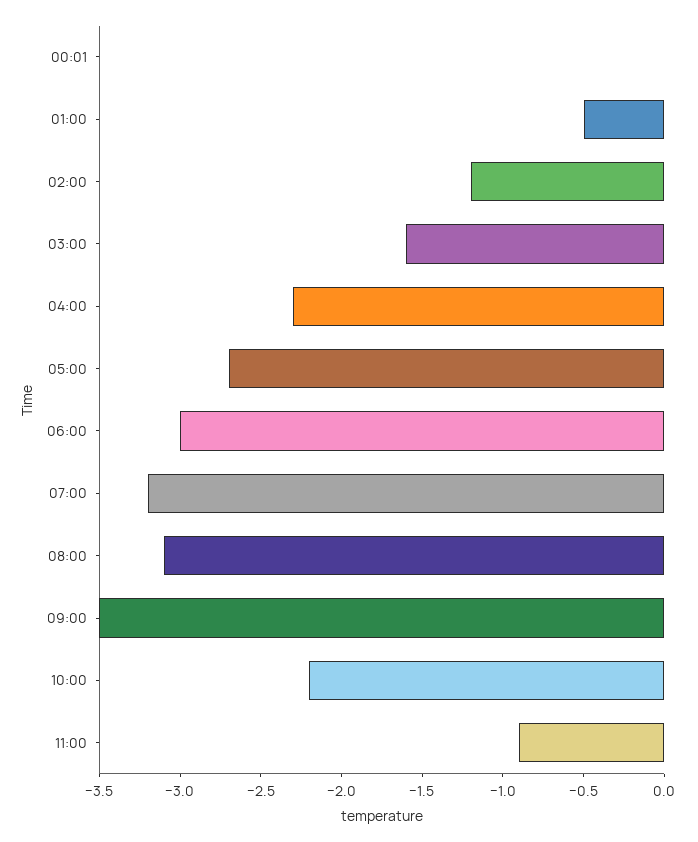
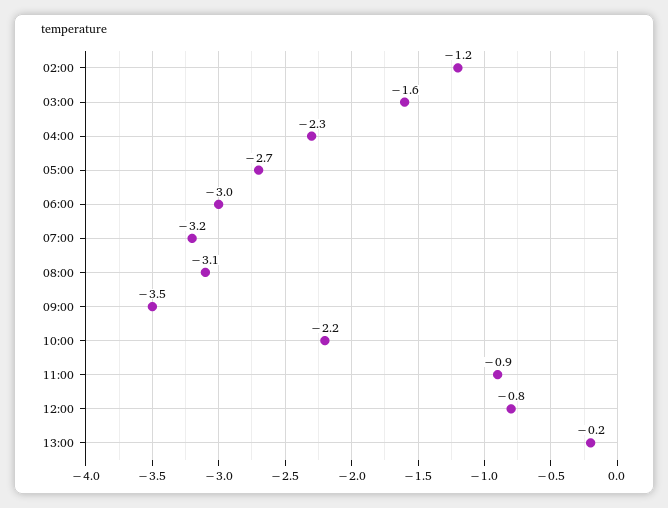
00:01: 0 -> none
01:00: -0.5 -> none
12:00: none -> -0.8
13:00: none -> -0.2

